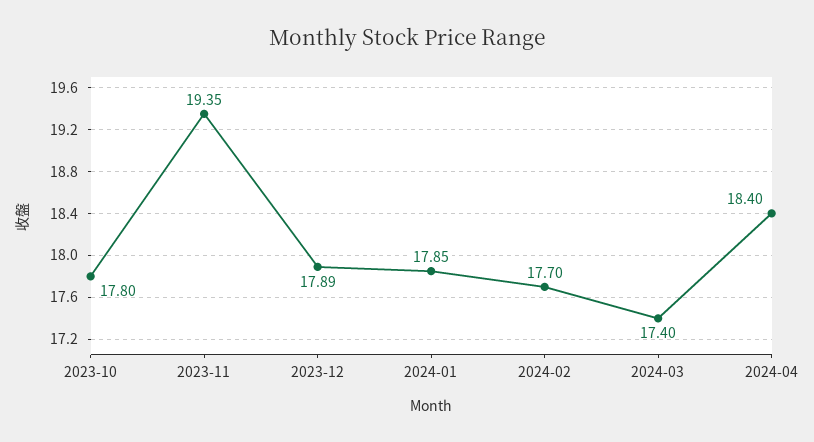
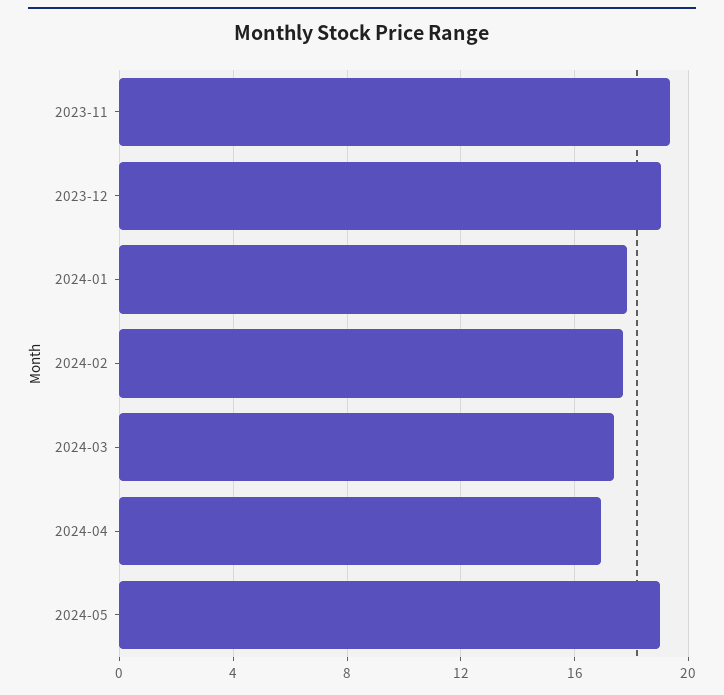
2023-10: 17.8 -> none
2023-12: 17.89 -> 19
2024-04: 18.4 -> 17
2024-05: none -> 19

